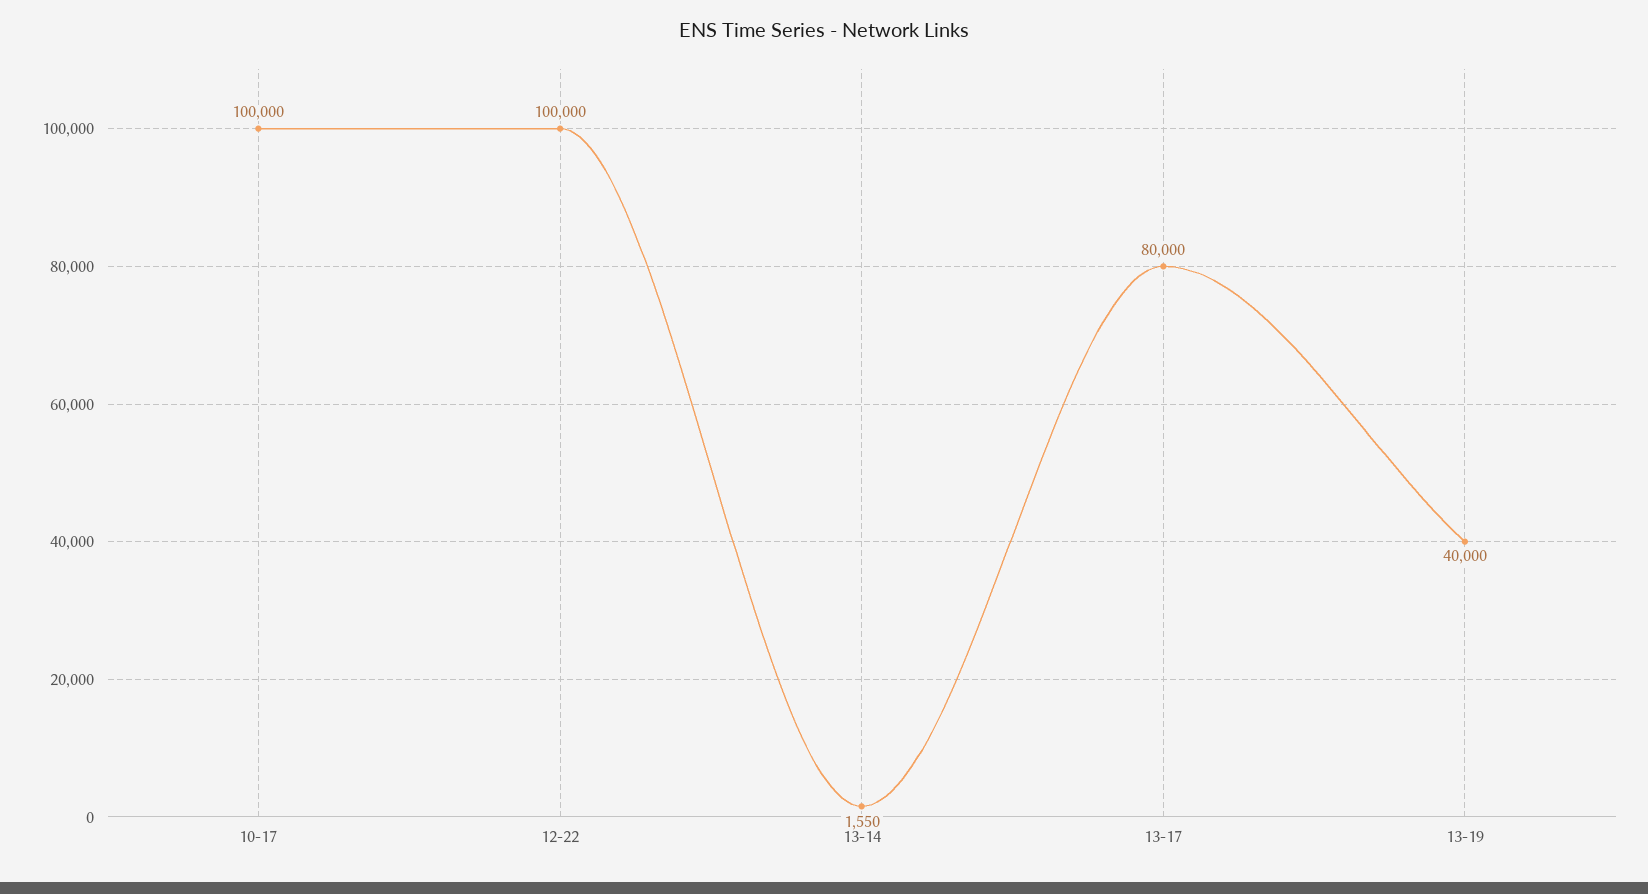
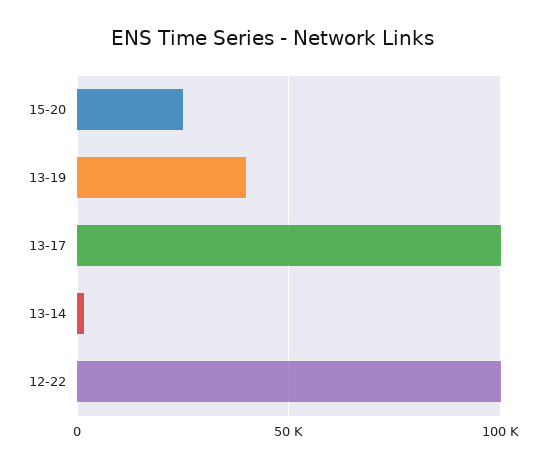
10-17: 100000 -> none
13-17: 80000 -> 100000
15-20: none -> 25000

